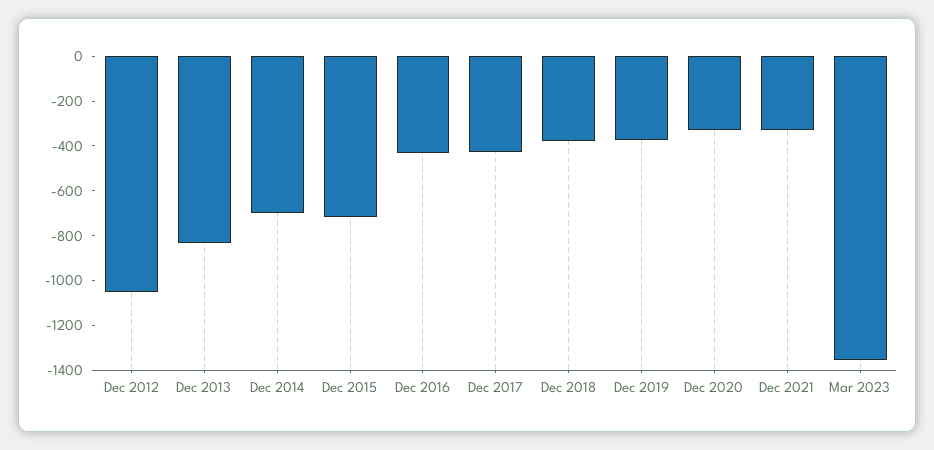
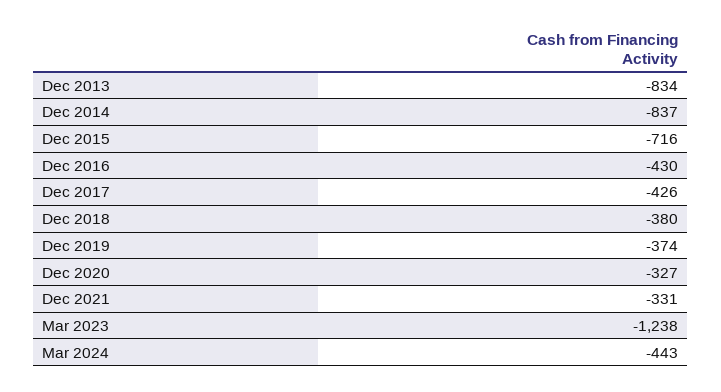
Dec 2012: -1050 -> none
Dec 2014: -700 -> -837
Mar 2023: -1350 -> -1238
Mar 2024: none -> -443

